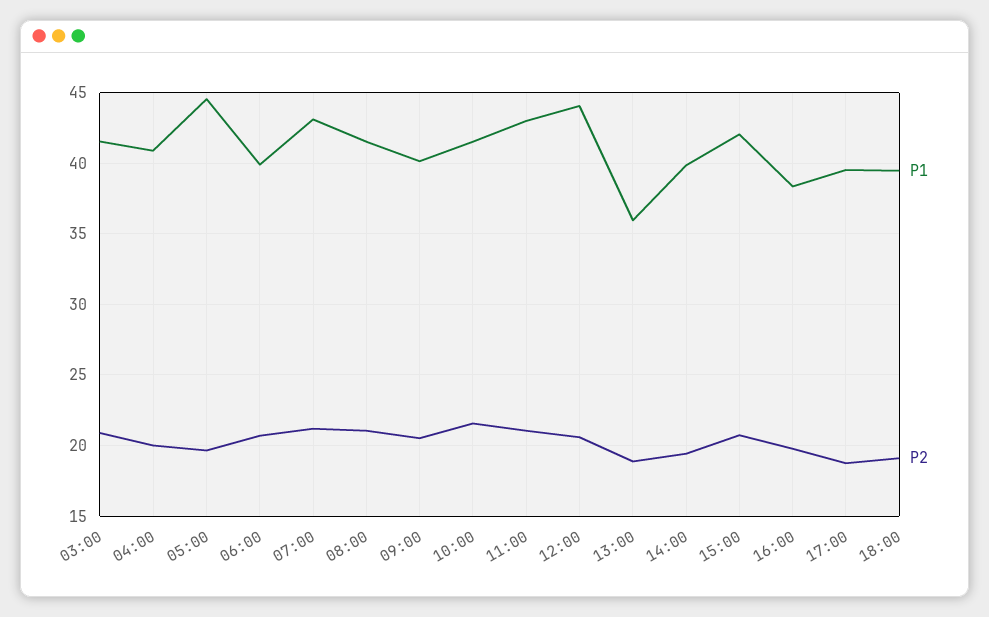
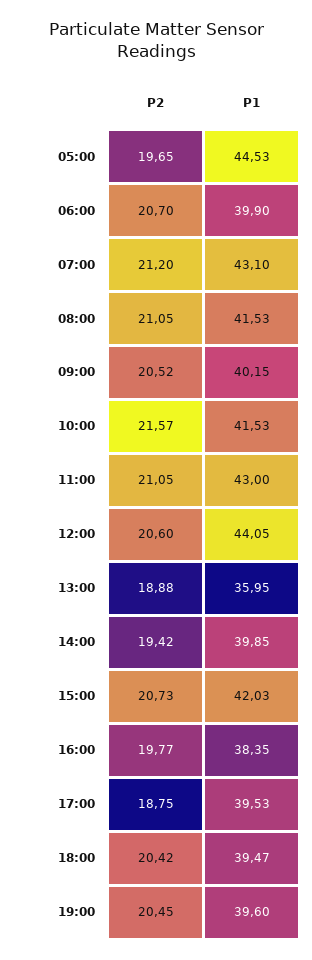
P1, 03:00: 41.5 -> none
P2, 03:00: 21 -> none
P1, 04:00: 41 -> none
P2, 04:00: 20 -> none
P2, 18:00: 19 -> 20.42
P2, 19:00: none -> 20.45
P1, 19:00: none -> 39.6

